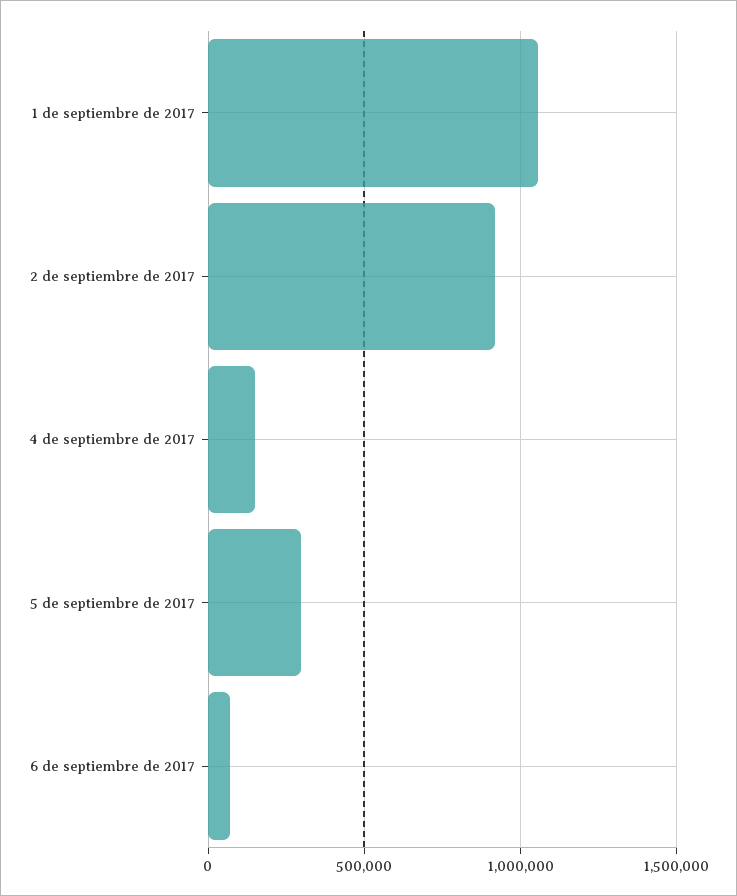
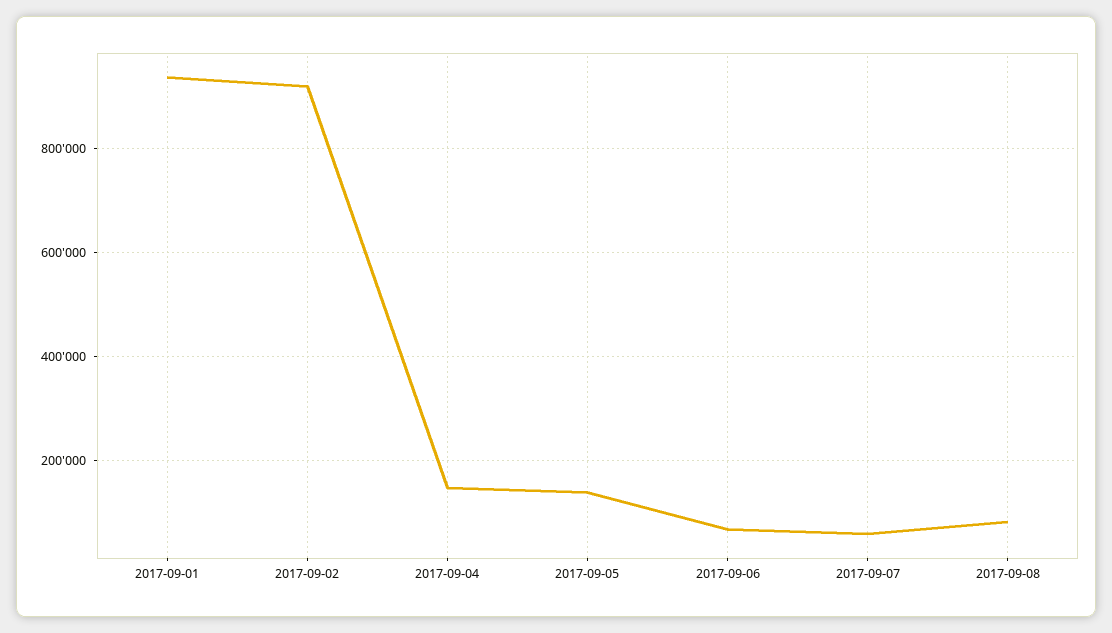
1 de septiembre de 2017: 1050000 -> 940000
5 de septiembre de 2017: 300000 -> 140000
2017-09-07: none -> 60000
2017-09-08: none -> 80000

